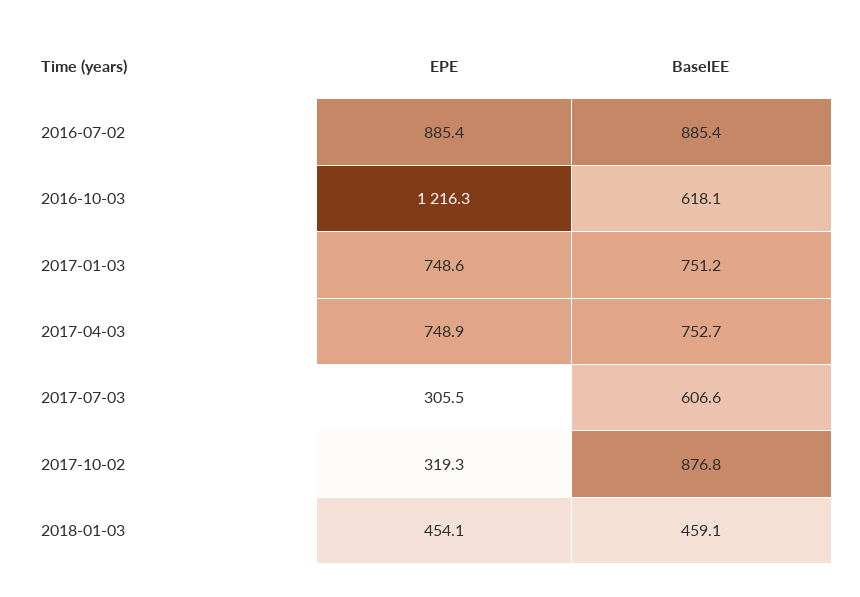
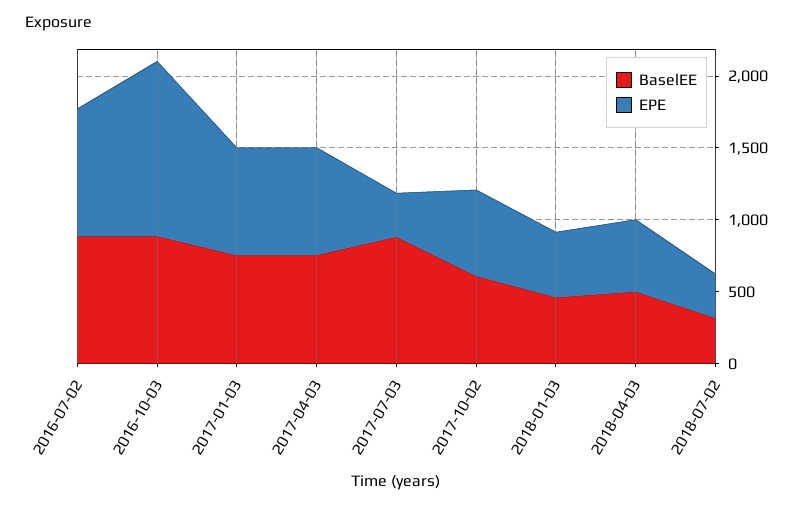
BaselEE, 2016-10-03: 618.1 -> 900
BaselEE, 2017-07-03: 606.6 -> 900
EPE, 2017-10-02: 319.3 -> 600
BaselEE, 2017-10-02: 876.8 -> 600
BaselEE, 2018-04-03: none -> 500
EPE, 2018-04-03: none -> 500
BaselEE, 2018-07-02: none -> 300
EPE, 2018-07-02: none -> 300

